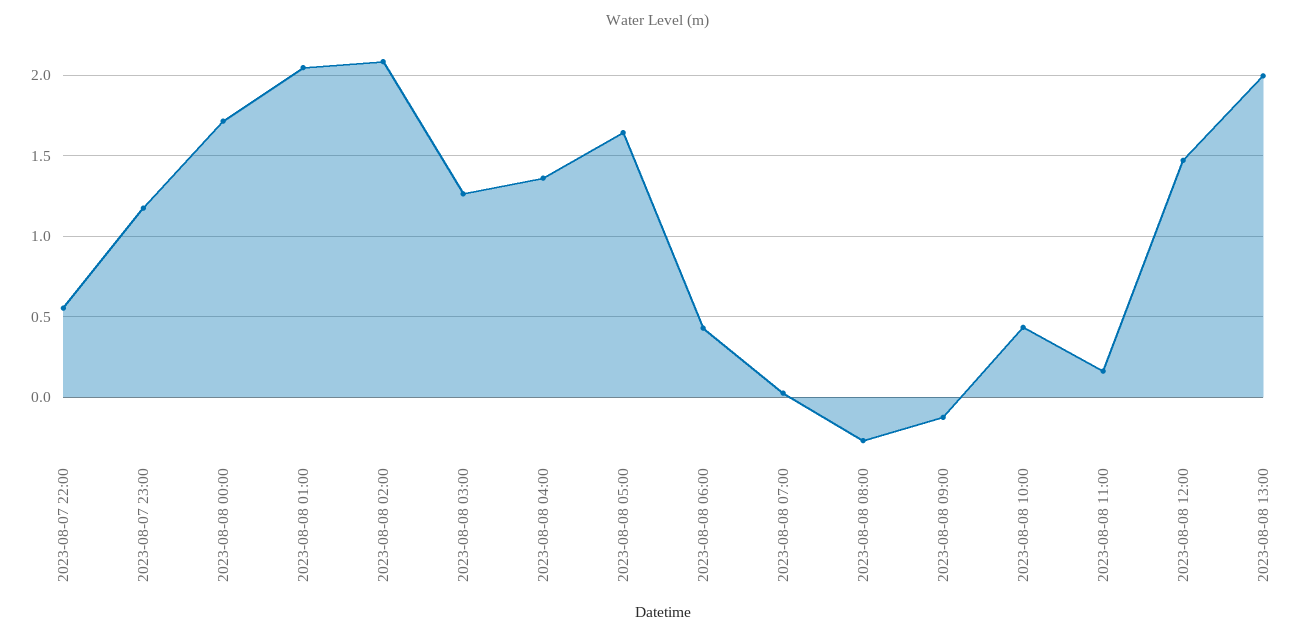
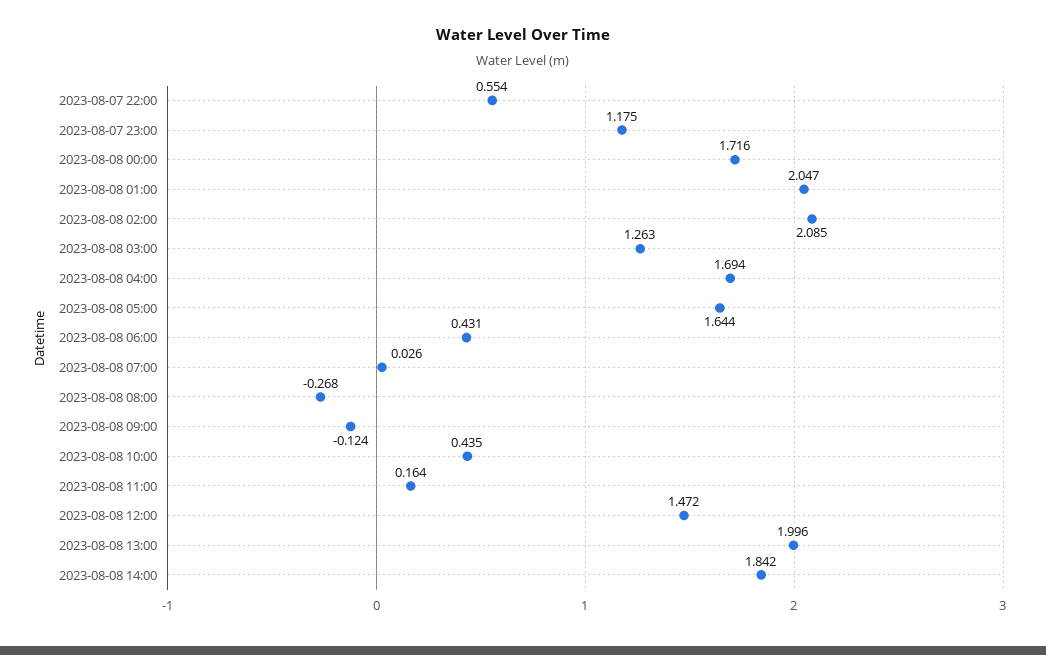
2023-08-08 04:00: 1.35 -> 1.694
2023-08-08 14:00: none -> 1.842

